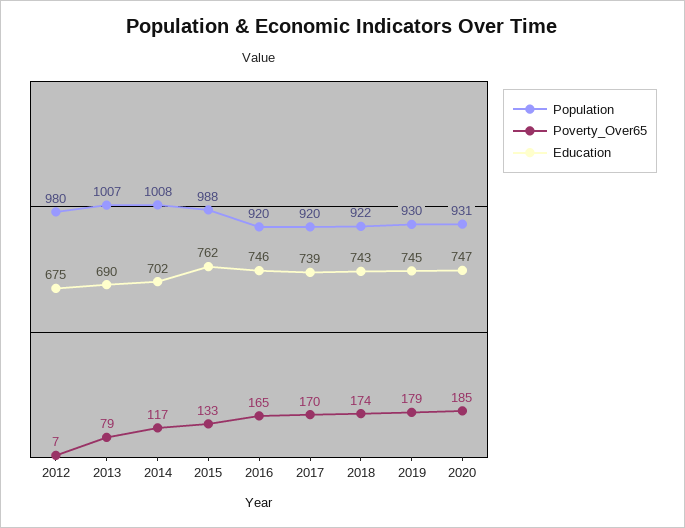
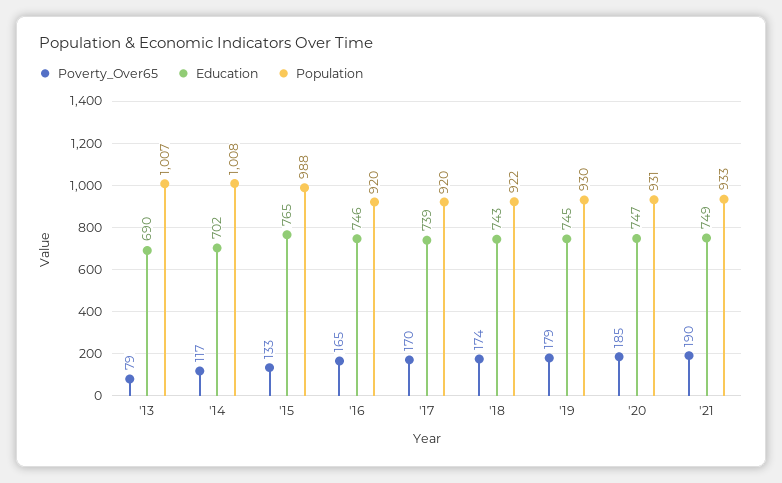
Population, 2012: 980 -> none
Poverty_Over65, 2012: 7 -> none
Education, 2012: 675 -> none
Education, 2015: 762 -> 765
Poverty_Over65, '21: none -> 190
Education, '21: none -> 749
Population, '21: none -> 933

